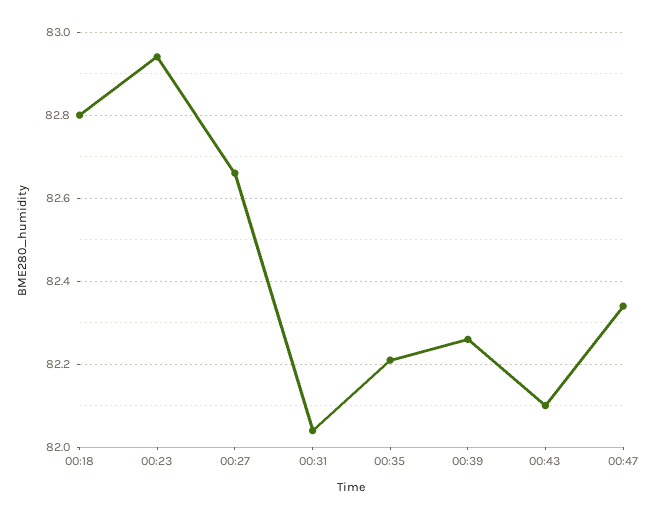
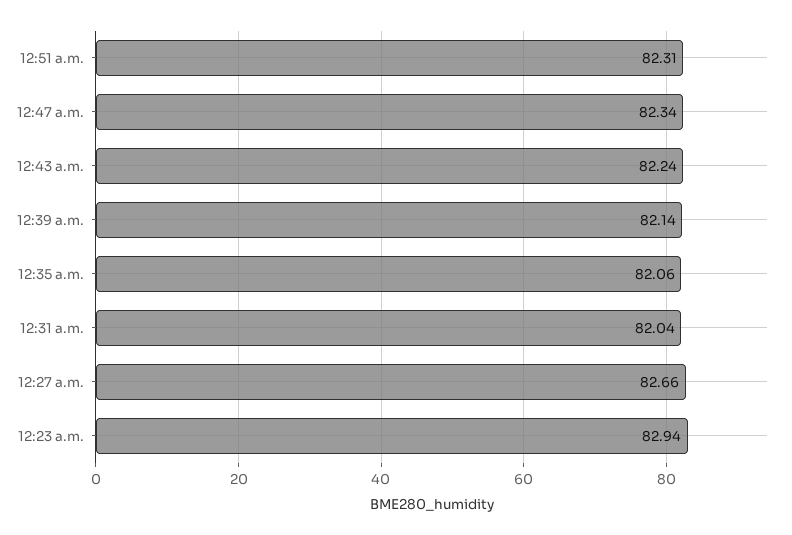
00:18: 82.8 -> none
00:35: 82.2 -> 82.06
00:39: 82.25 -> 82.14
00:43: 82.1 -> 82.24
12:51 a.m.: none -> 82.31

